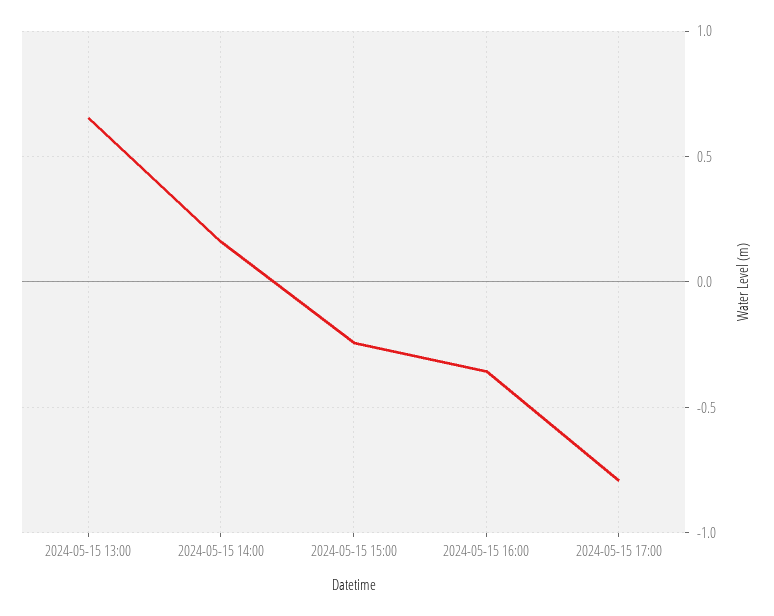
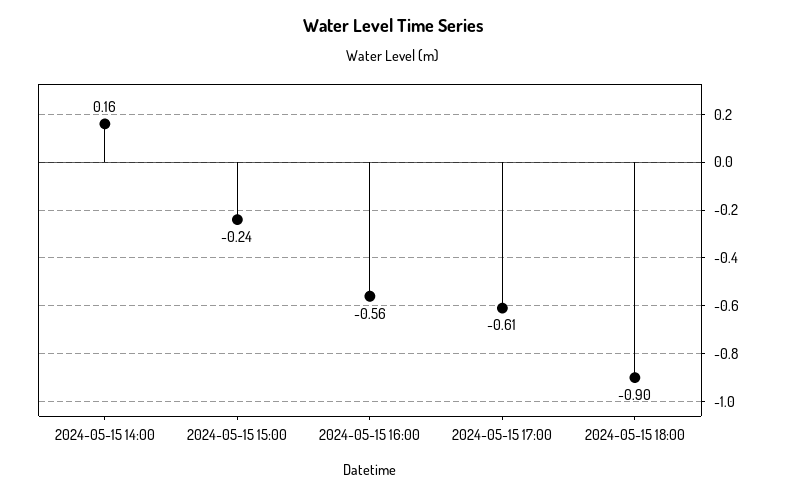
2024-05-15 13:00: 0.65 -> none
2024-05-15 16:00: -0.35 -> -0.56
2024-05-15 17:00: -0.8 -> -0.61
2024-05-15 18:00: none -> -0.9

